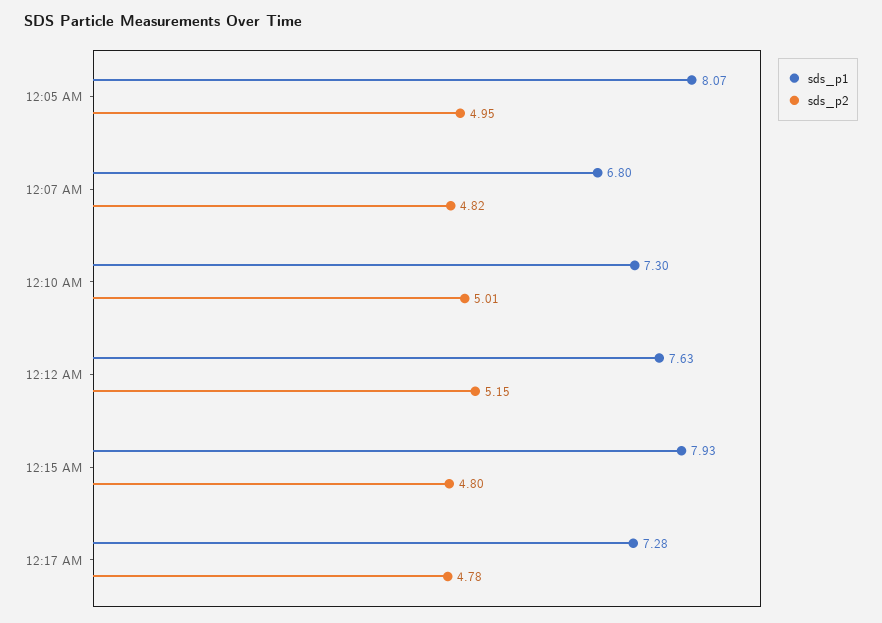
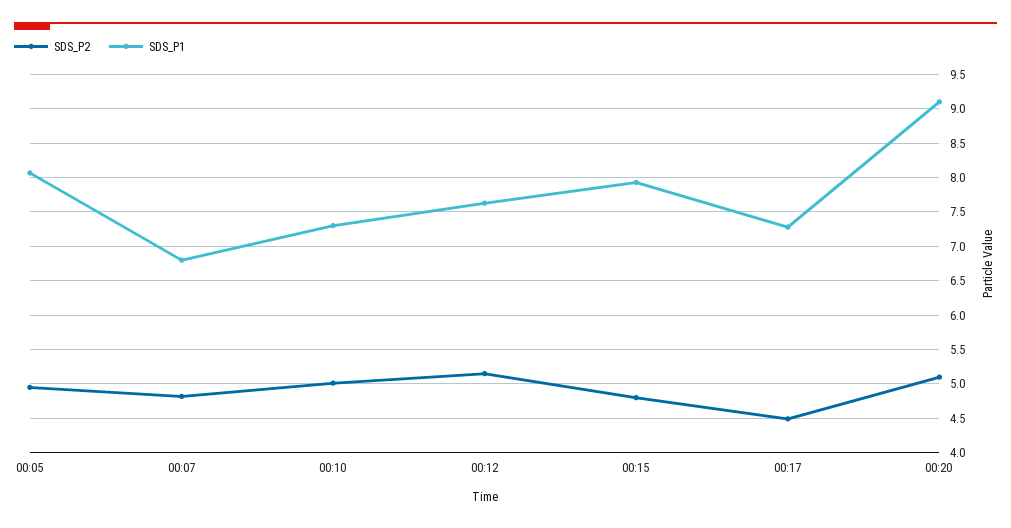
sds_p2, 12:17 AM: 4.78 -> 4.5
sds_p2, 00:20: none -> 5.1
sds_p1, 00:20: none -> 9.1

